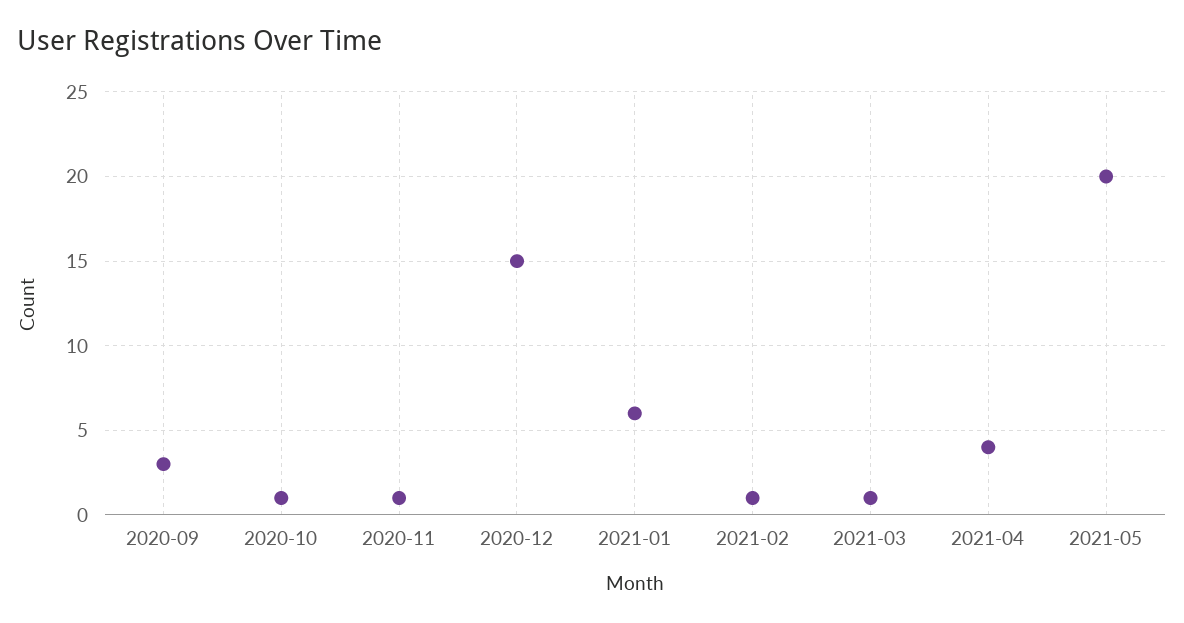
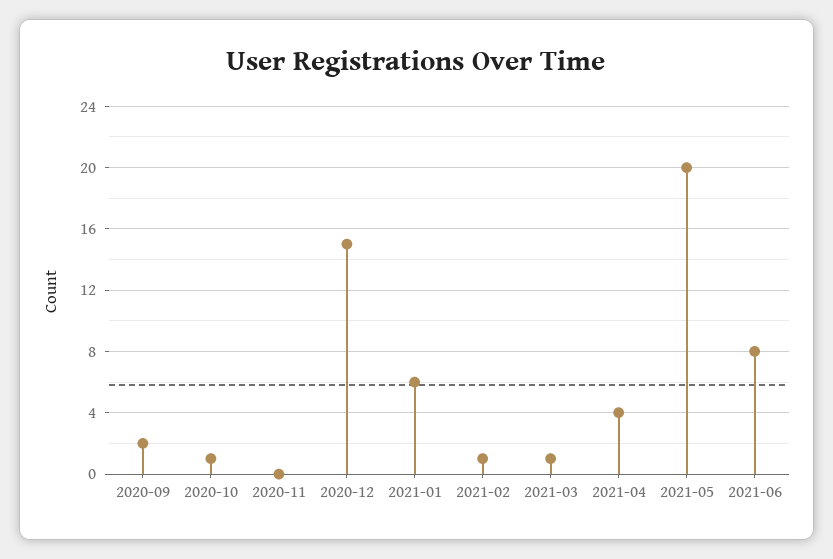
2020-09: 3 -> 2
2020-11: 1 -> 0
2021-06: none -> 8

